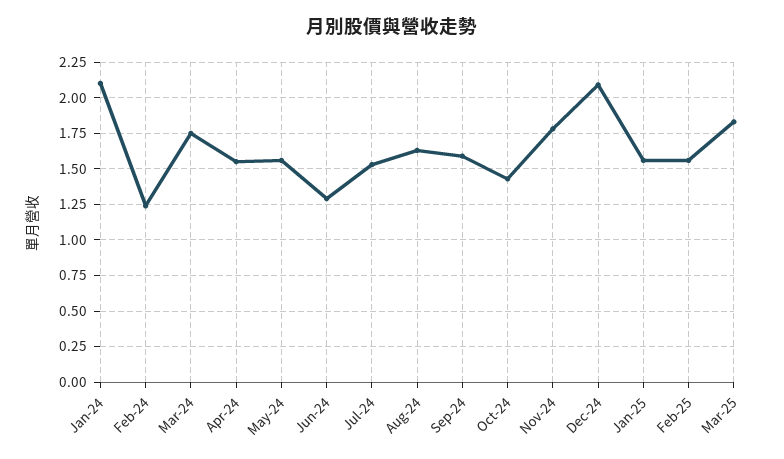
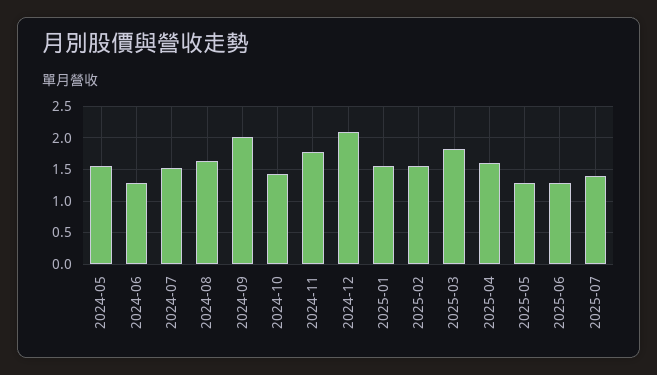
Jan-24: 2.1 -> none
Feb-24: 1.25 -> none
Mar-24: 1.75 -> none
Apr-24: 1.55 -> none
Sep-24: 1.6 -> 2
2025-04: none -> 1.6
2025-05: none -> 1.3
2025-06: none -> 1.3
2025-07: none -> 1.4

